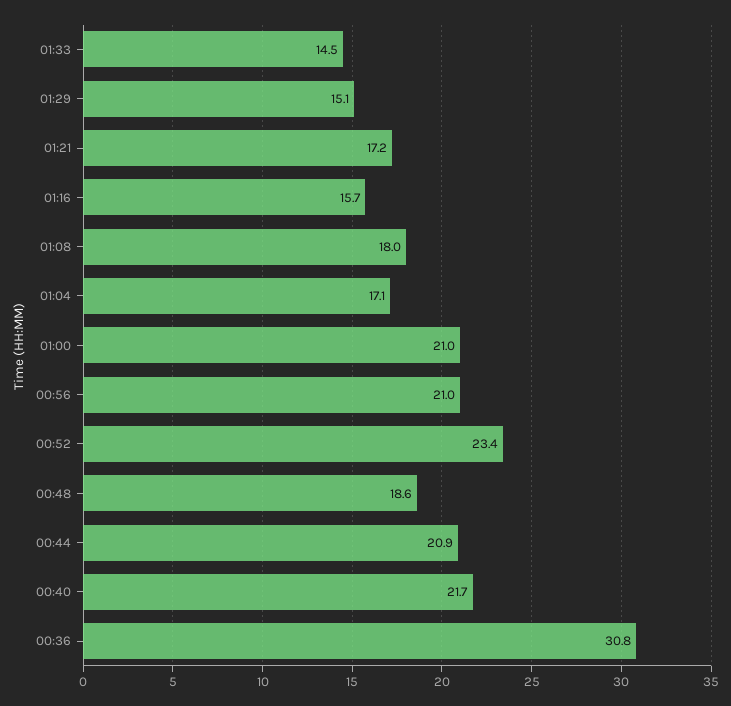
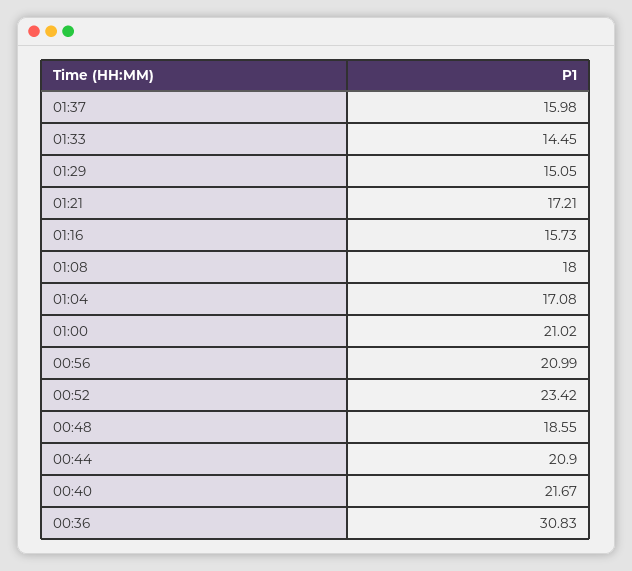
01:37: none -> 15.98

